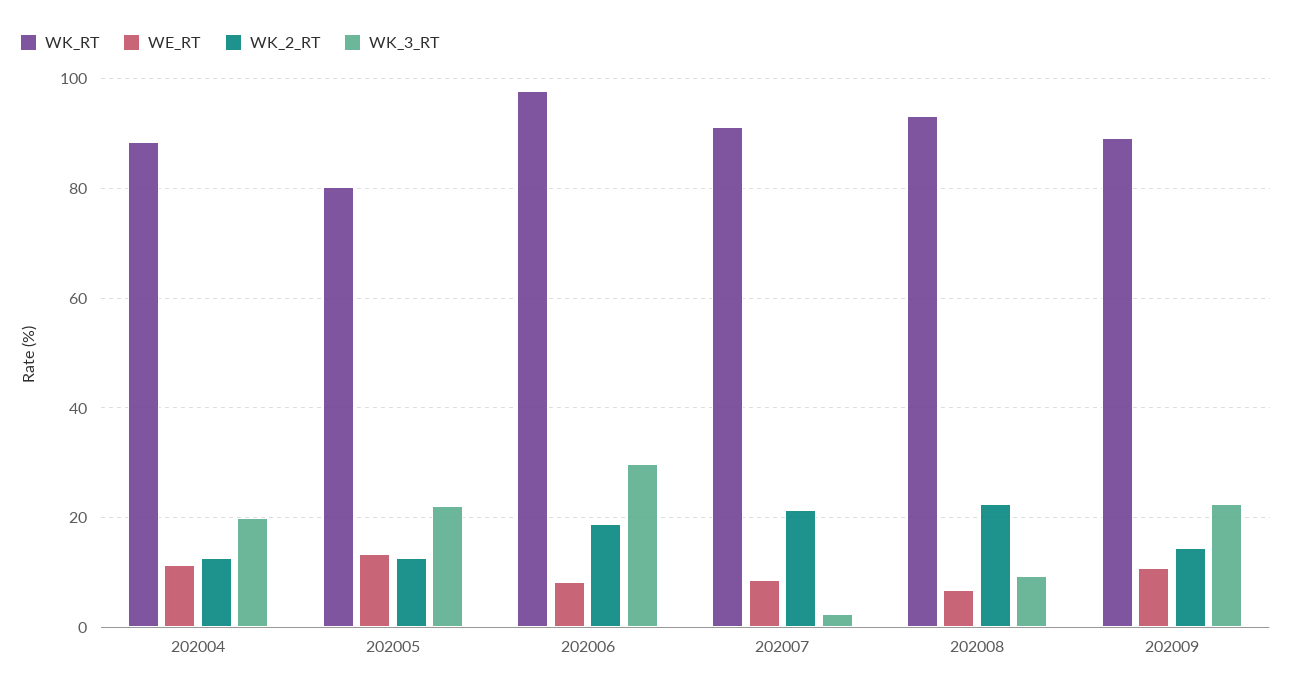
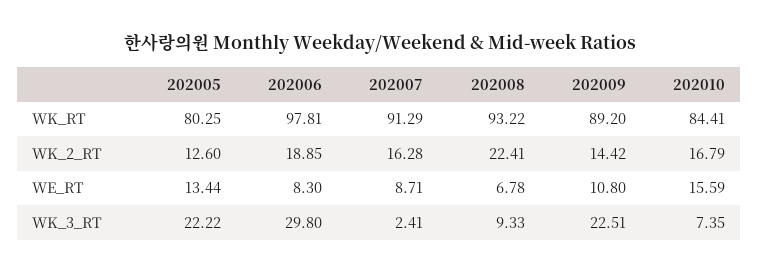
WK_RT, 202004: 88 -> none
WE_RT, 202004: 12 -> none
WK_2_RT, 202004: 12 -> none
WK_3_RT, 202004: 20 -> none
WK_2_RT, 202007: 22 -> 16.28
WK_RT, 202010: none -> 84.41
WK_2_RT, 202010: none -> 16.79
WE_RT, 202010: none -> 15.59
WK_3_RT, 202010: none -> 7.35

